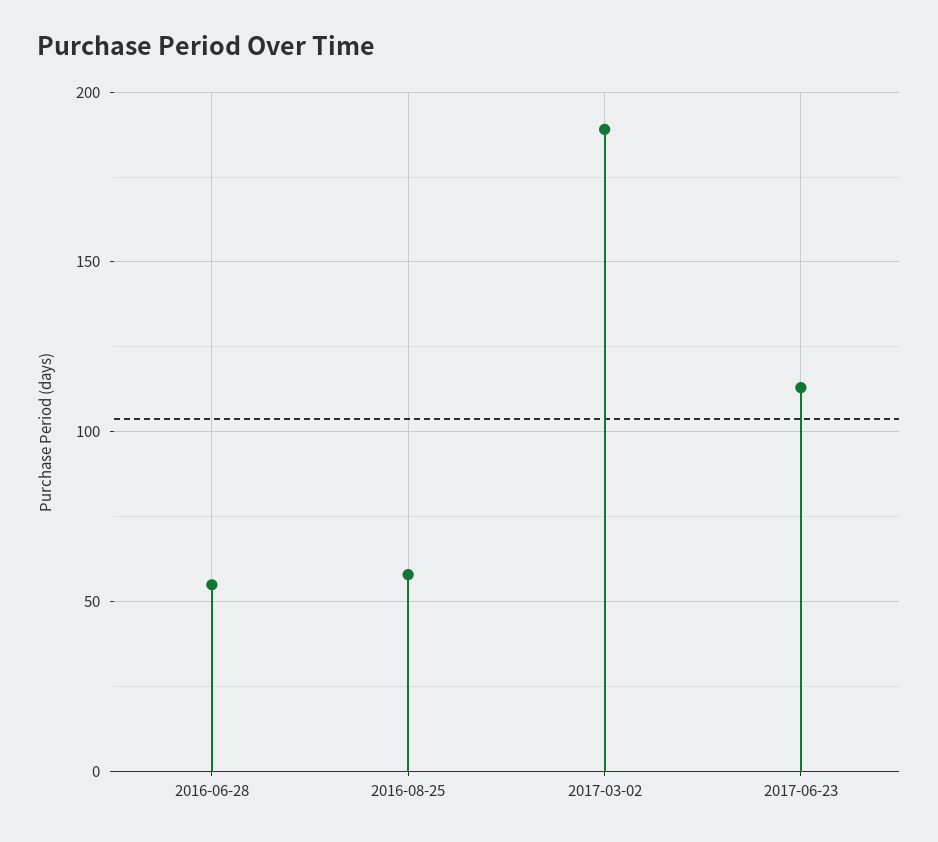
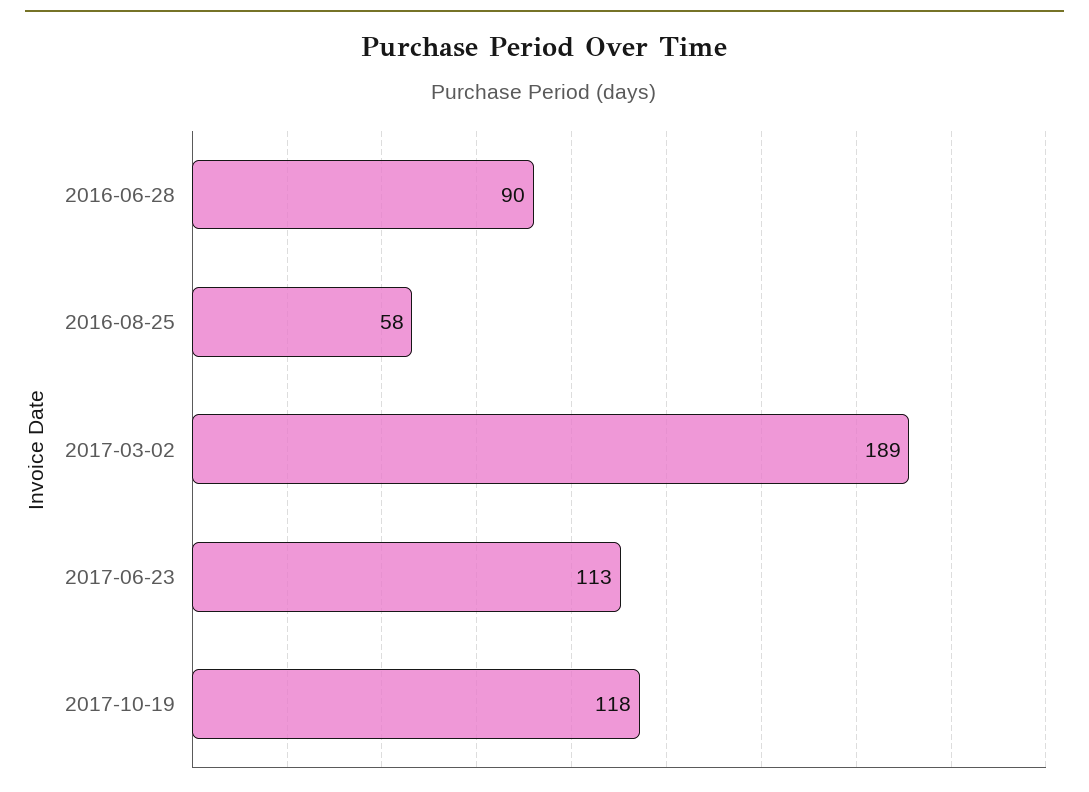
2016-06-28: 55 -> 90
2017-10-19: none -> 118

